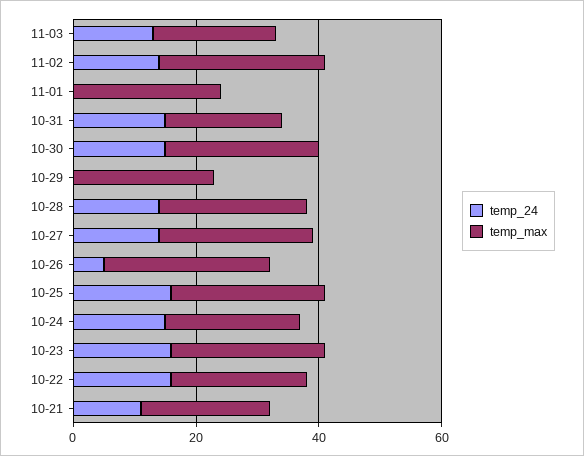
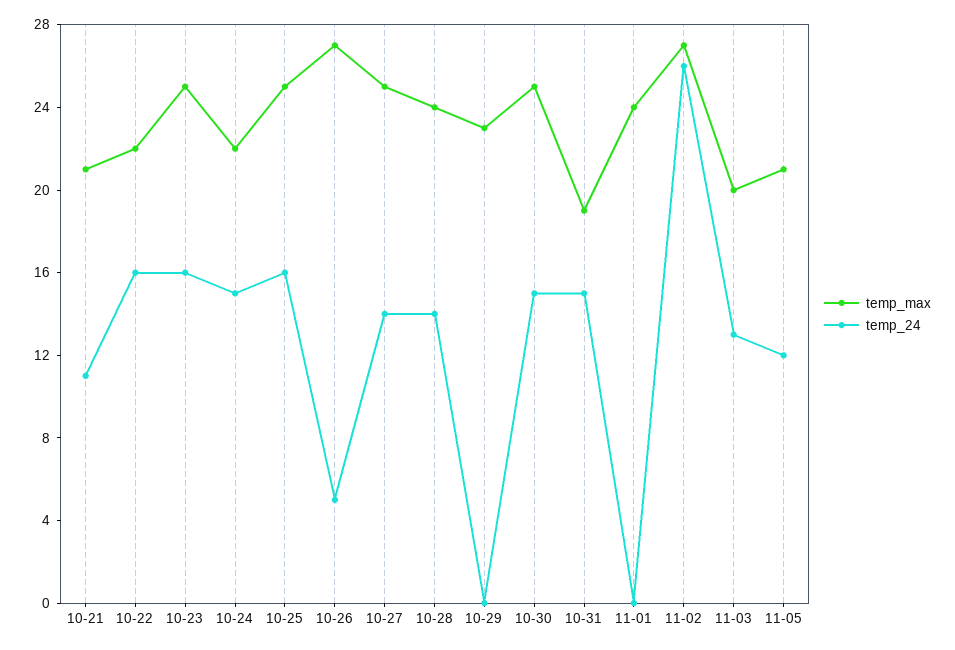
temp_24, 11-02: 15 -> 26
temp_max, 11-05: none -> 21
temp_24, 11-05: none -> 12

